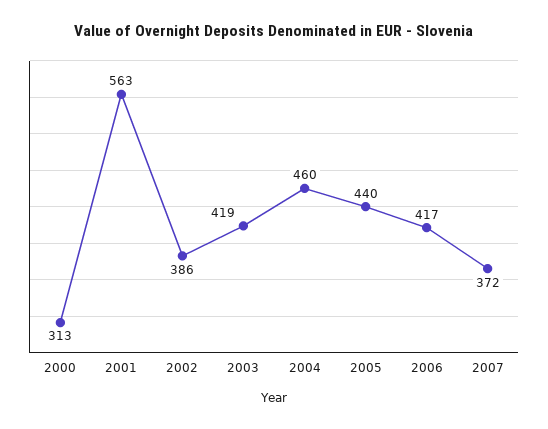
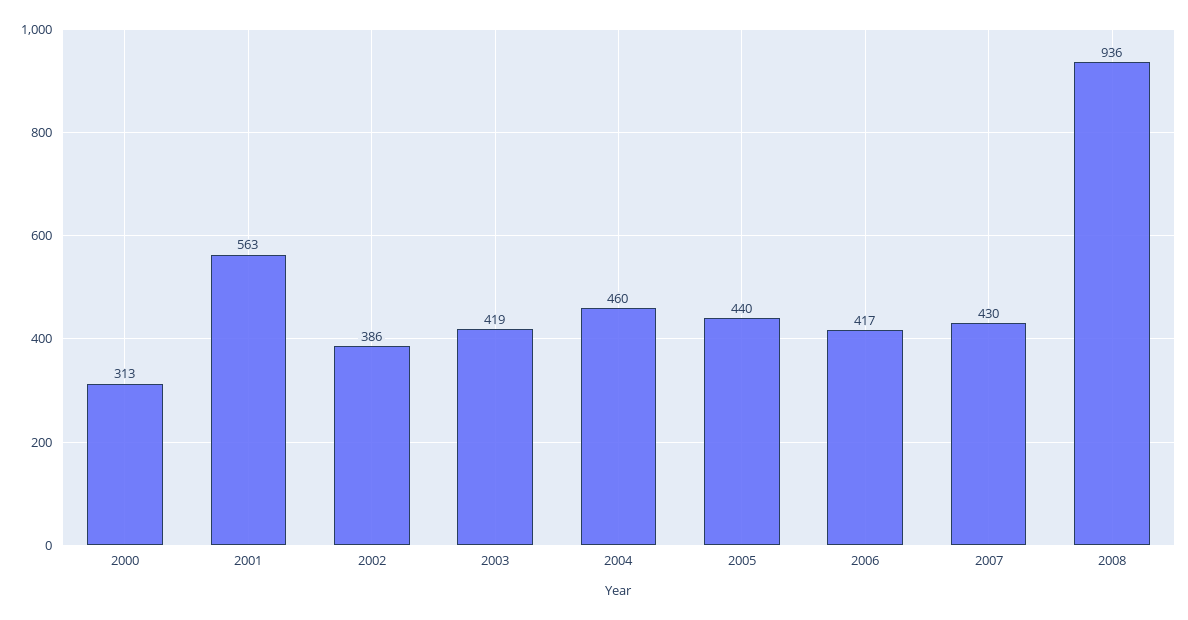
2007: 372 -> 430
2008: none -> 936

